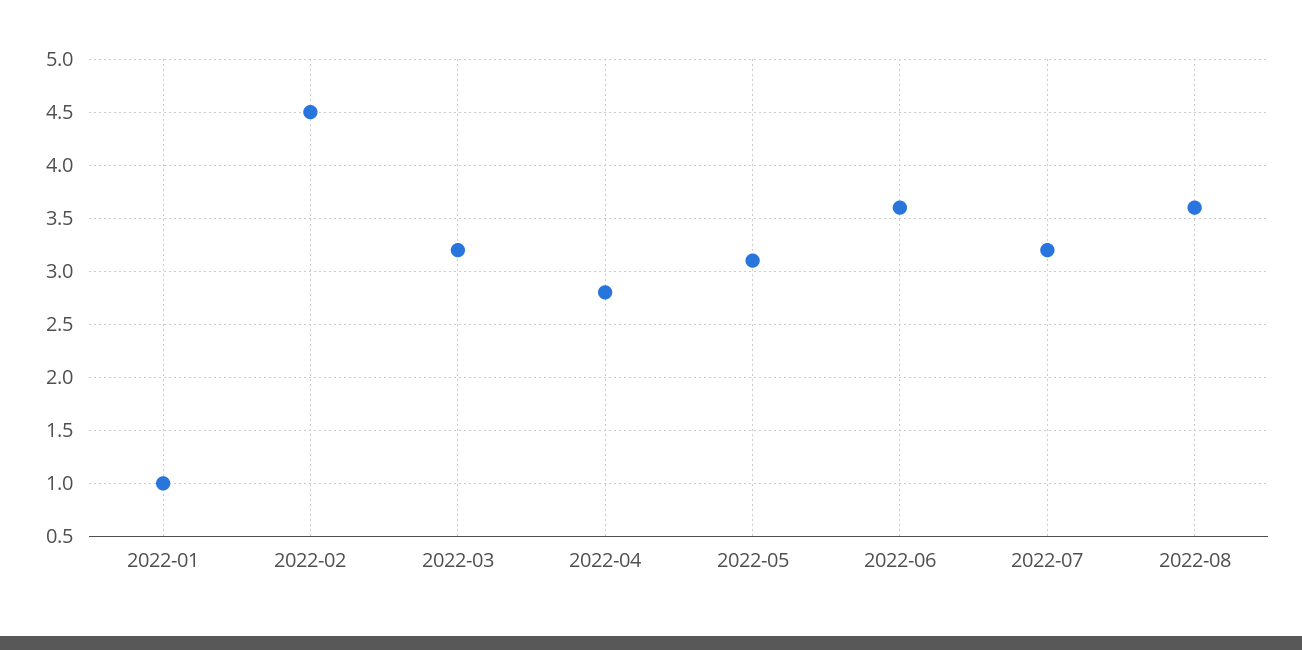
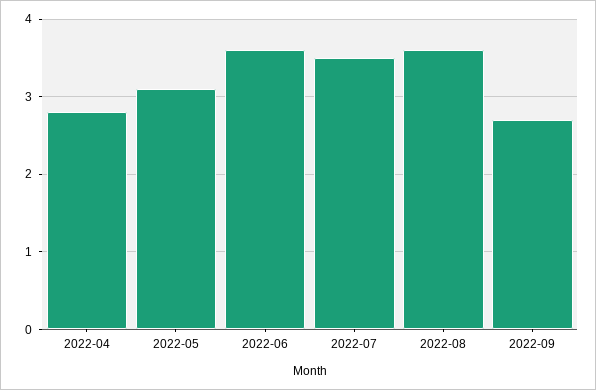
2022-01: 1 -> none
2022-02: 4.5 -> none
2022-03: 3.2 -> none
2022-07: 3.2 -> 3.5
2022-09: none -> 2.7

